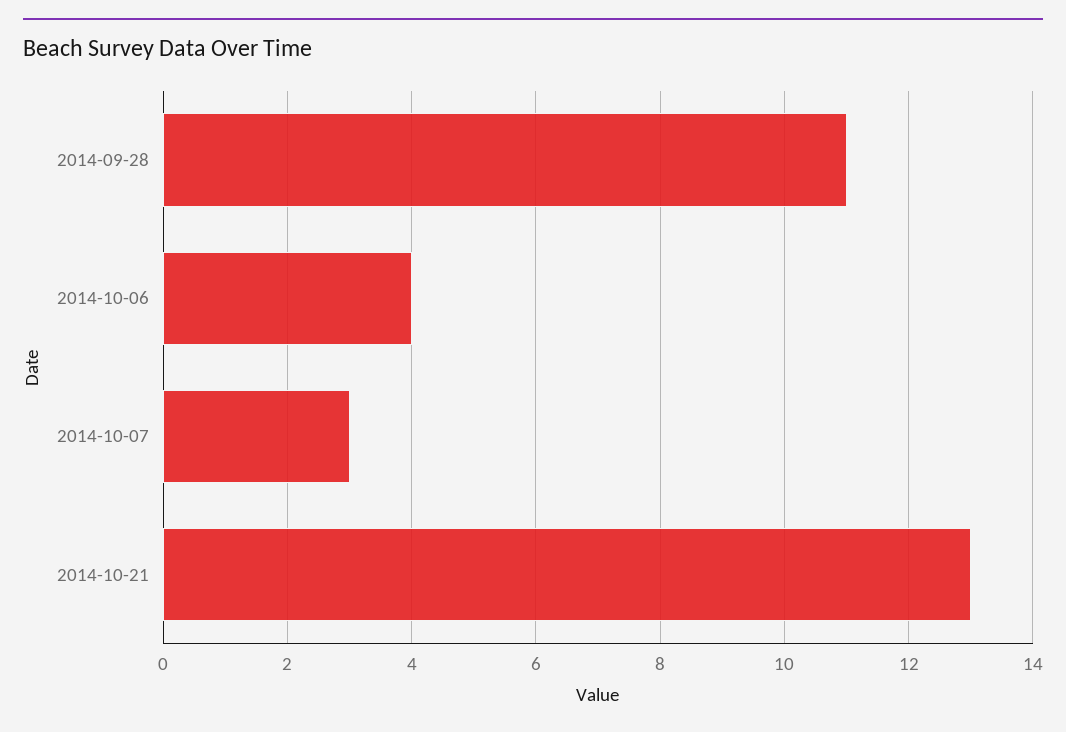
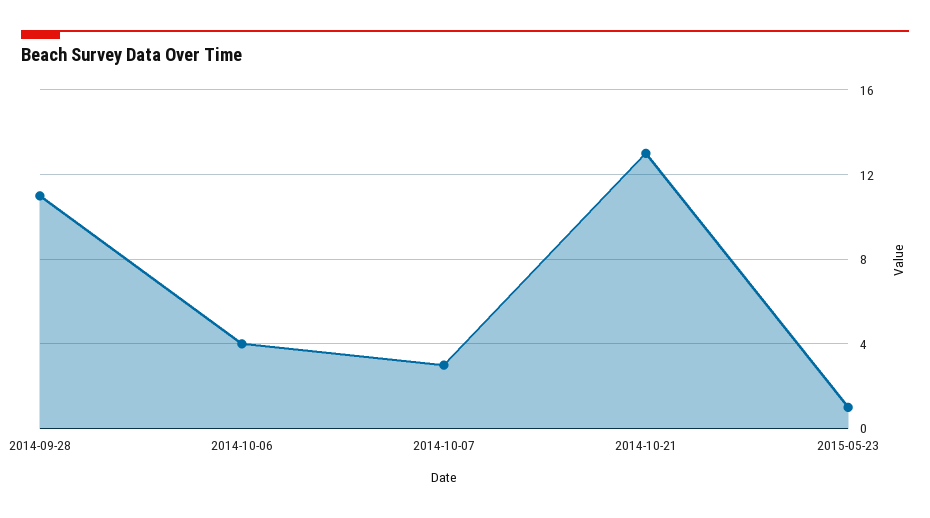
2015-05-23: none -> 1

